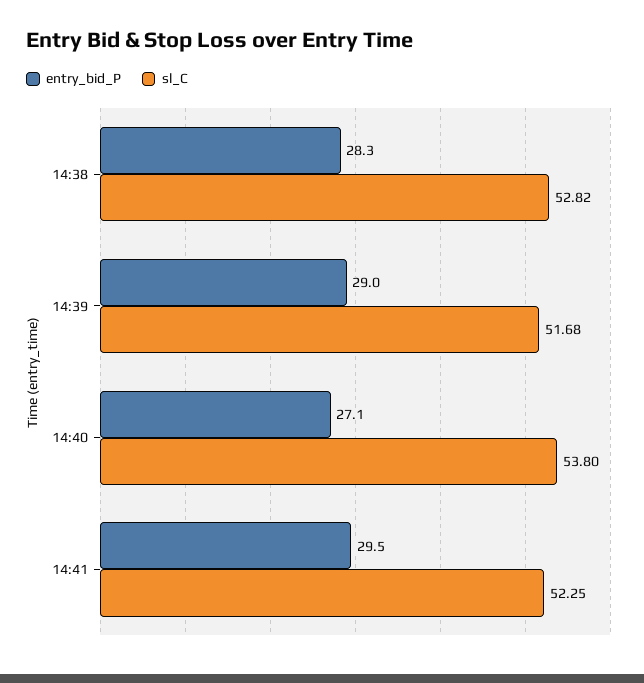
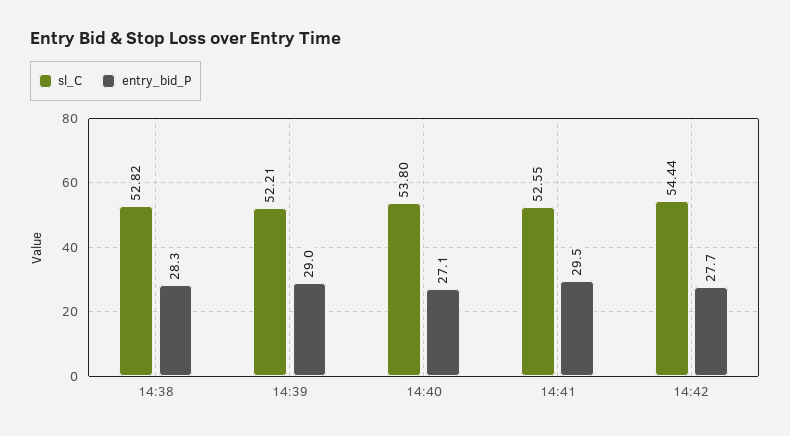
sl_C, 14:39: 51.68 -> 52.21
sl_C, 14:41: 52.25 -> 52.55
sl_C, 14:42: none -> 54.44
entry_bid_P, 14:42: none -> 27.7

